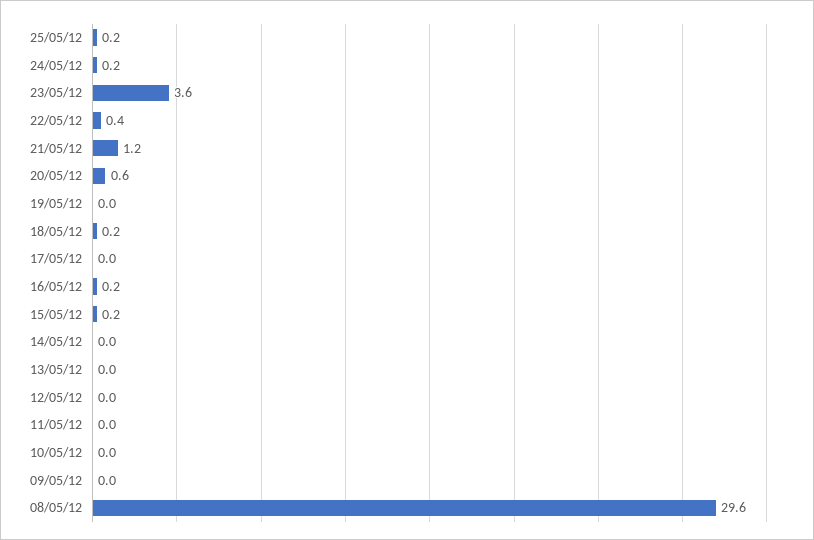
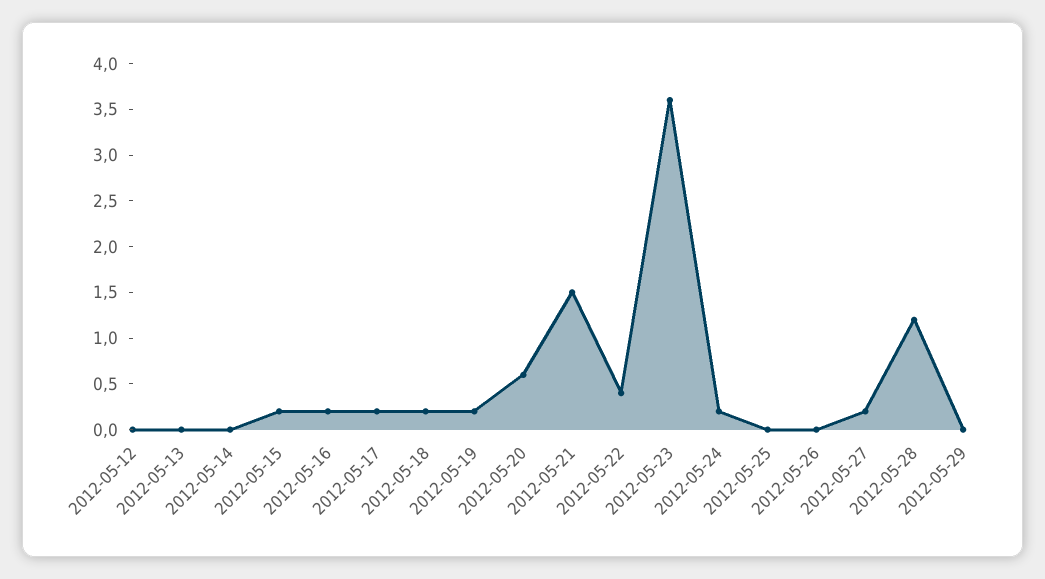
25/05/12: 0.2 -> 0
21/05/12: 1.2 -> 1.5
19/05/12: 0 -> 0.2
17/05/12: 0 -> 0.2
11/05/12: 0 -> none
10/05/12: 0 -> none
09/05/12: 0 -> none
08/05/12: 29.6 -> none
2012-05-26: none -> 0
2012-05-27: none -> 0.2
2012-05-28: none -> 1.2
2012-05-29: none -> 0

